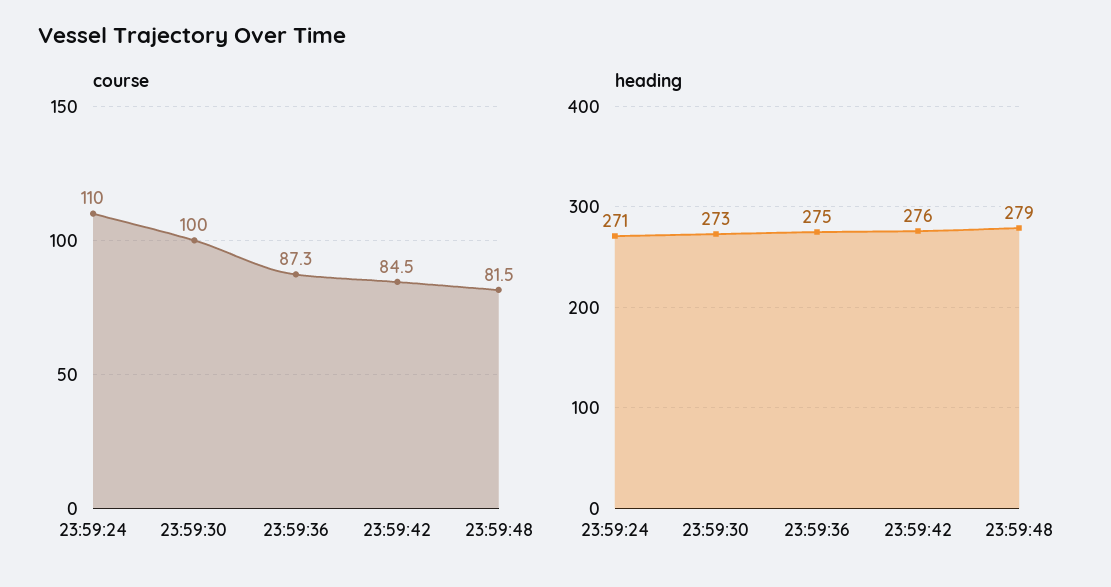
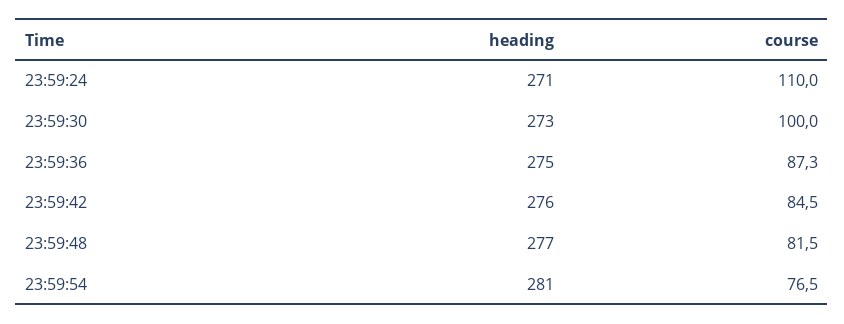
heading, 23:59:48: 279 -> 277
heading, 23:59:54: none -> 281
course, 23:59:54: none -> 76.5

